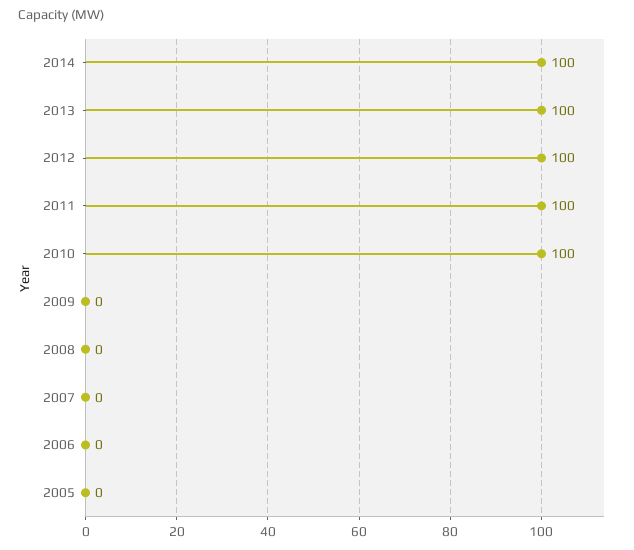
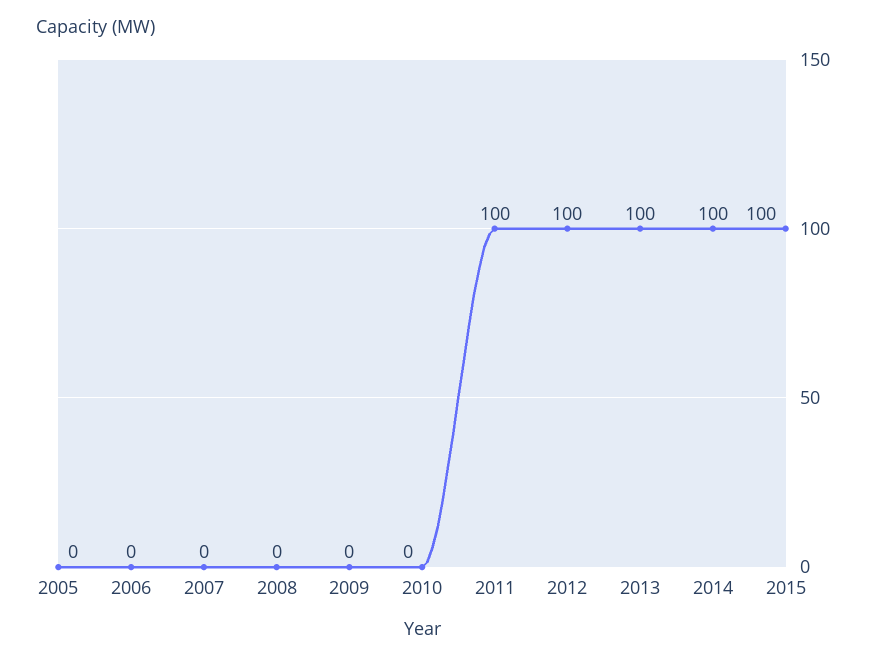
2010: 100 -> 0
2015: none -> 100

